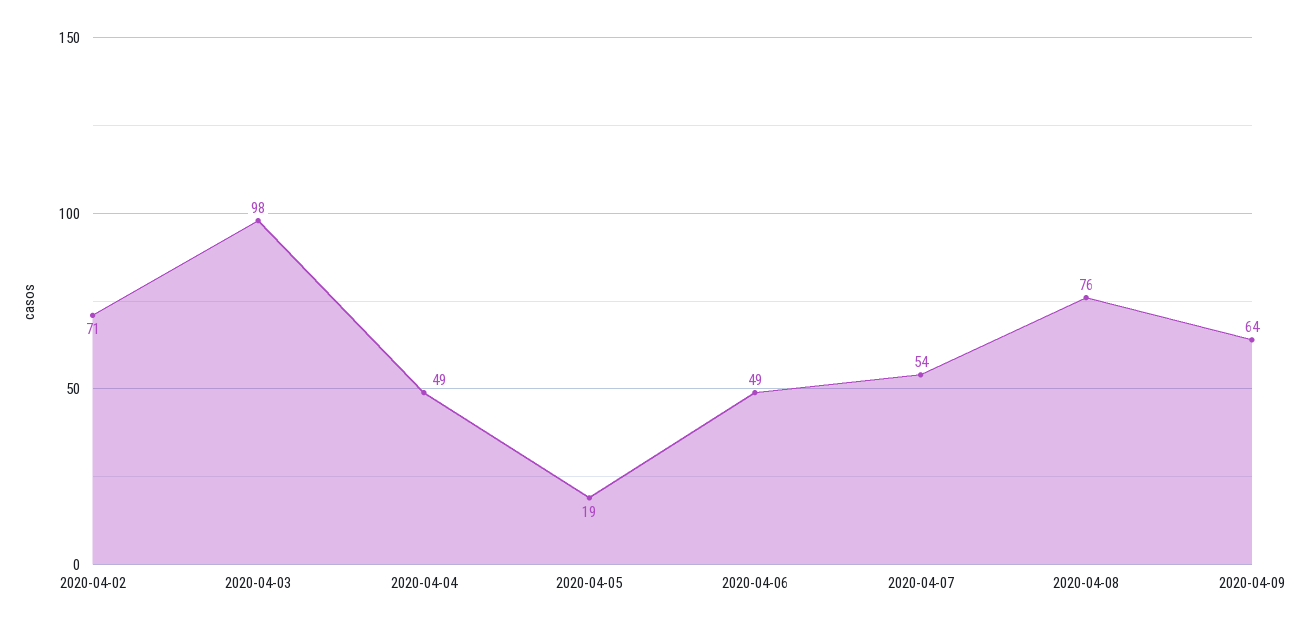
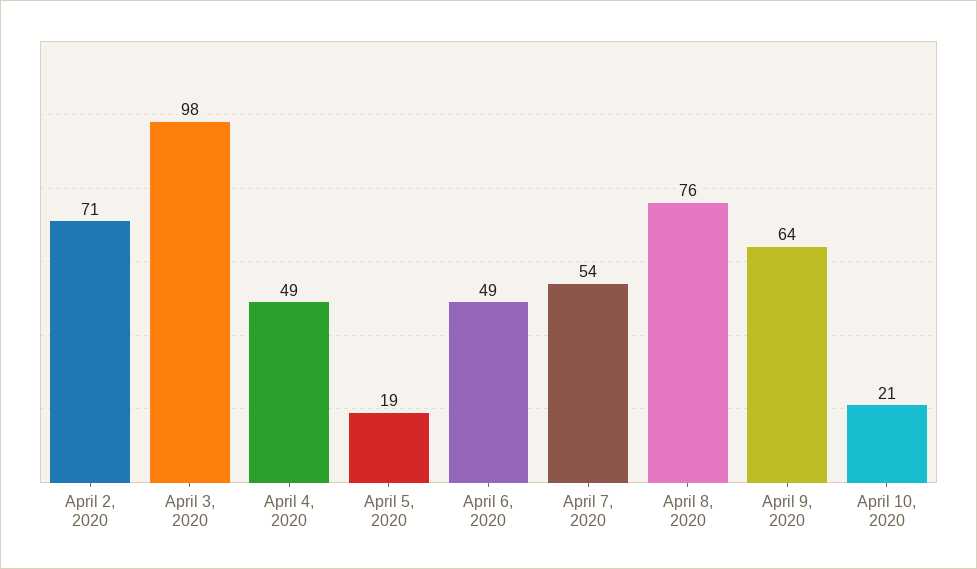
April 10, 2020: none -> 21

